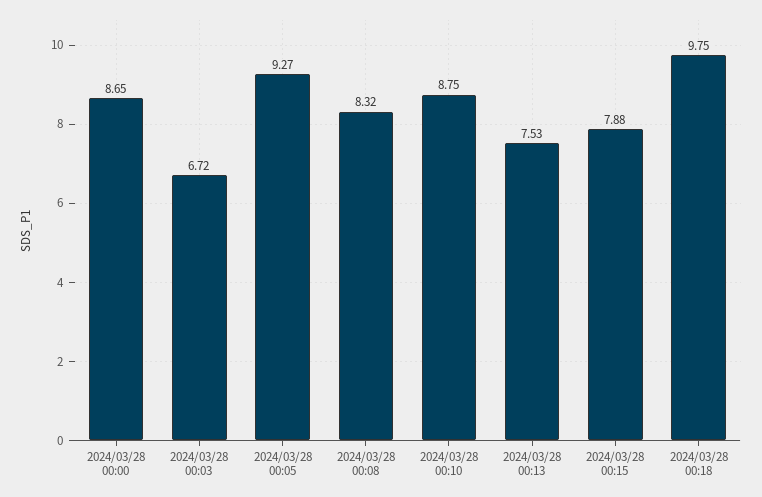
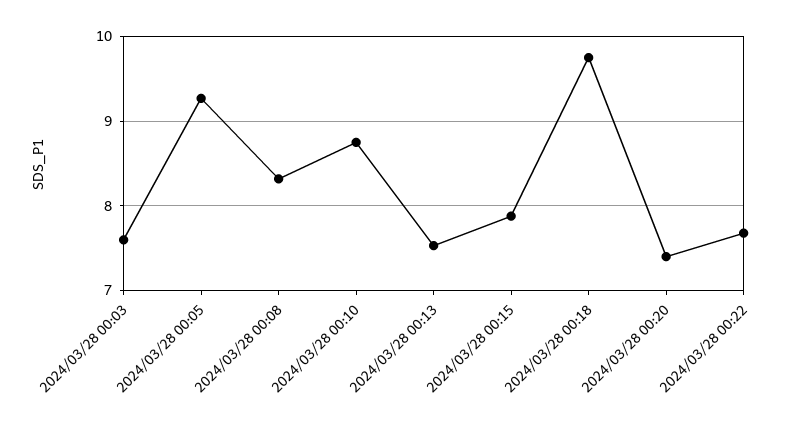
2024/03/28 00:00: 8.65 -> none
2024/03/28 00:03: 6.72 -> 7.6
2024/03/28 00:20: none -> 7.4
2024/03/28 00:22: none -> 7.7

